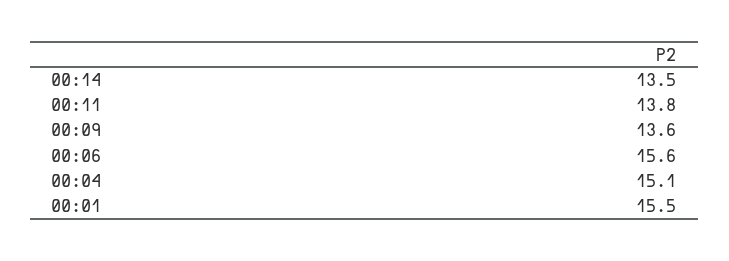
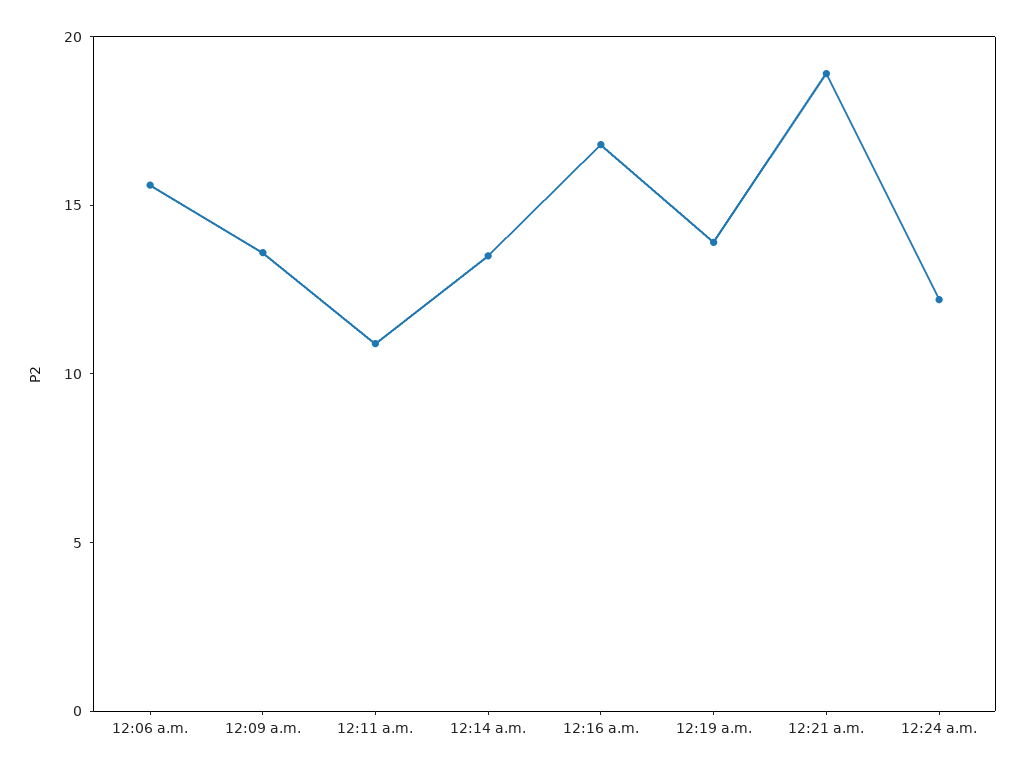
00:11: 13.8 -> 11
00:04: 15.1 -> none
00:01: 15.5 -> none
12:16 a.m.: none -> 17
12:19 a.m.: none -> 14
12:21 a.m.: none -> 19
12:24 a.m.: none -> 12

